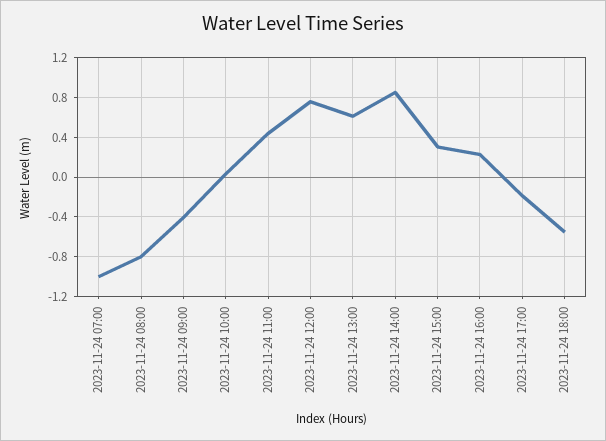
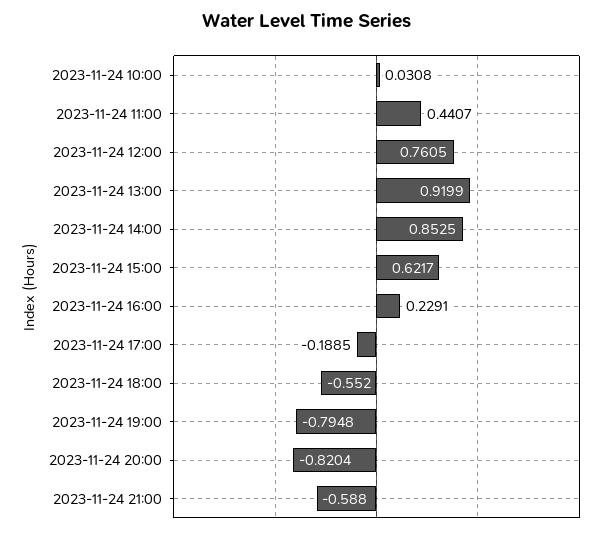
2023-11-24 07:00: -1 -> none
2023-11-24 08:00: -0.8 -> none
2023-11-24 09:00: -0.4 -> none
2023-11-24 13:00: 0.6 -> 0.9199
2023-11-24 15:00: 0.3 -> 0.6217
2023-11-24 19:00: none -> -0.7948
2023-11-24 20:00: none -> -0.8204
2023-11-24 21:00: none -> -0.588

